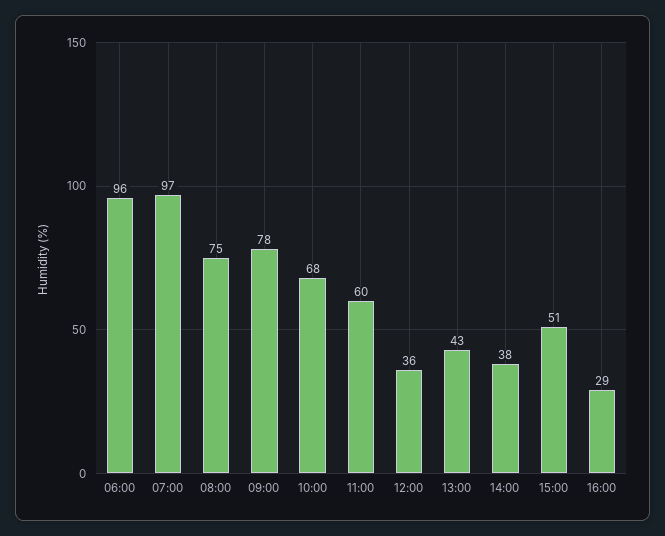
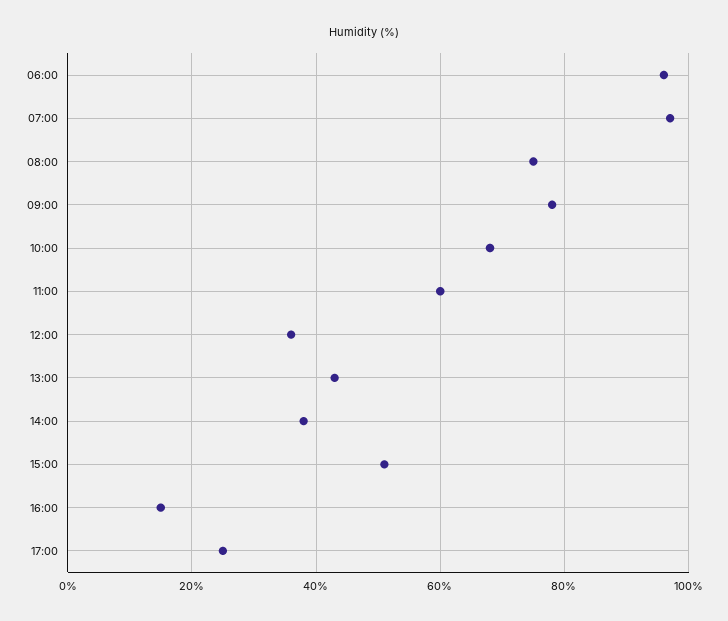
16:00: 29 -> 15
17:00: none -> 25

